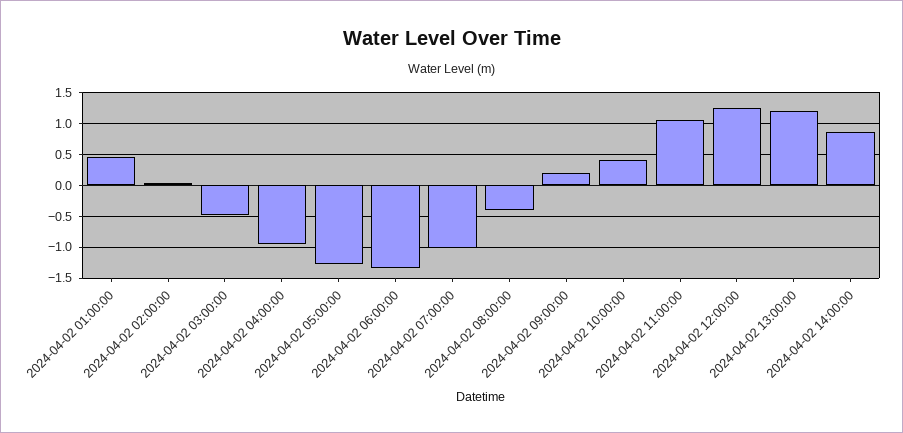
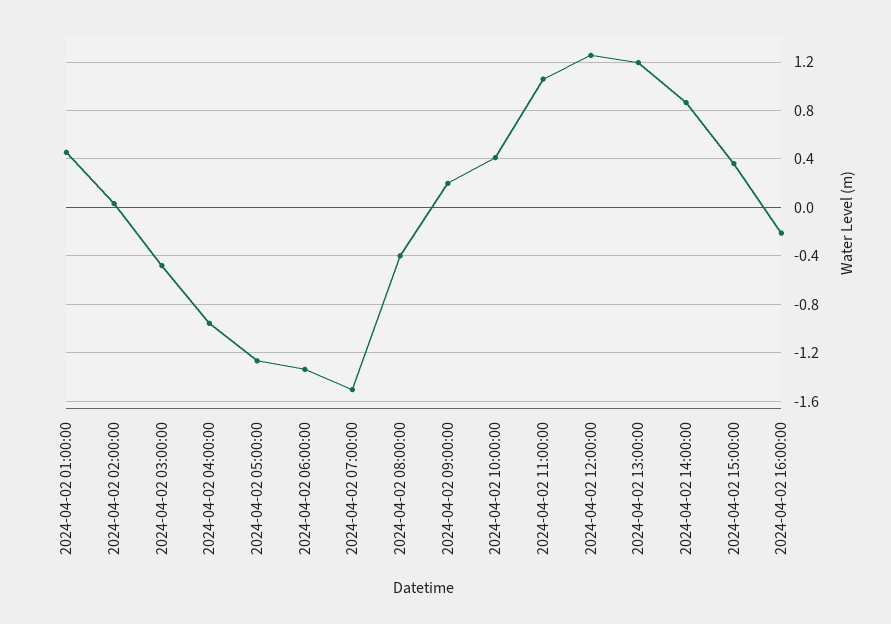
2024-04-02 07:00:00: -1 -> -1.5
2024-04-02 15:00:00: none -> 0.35
2024-04-02 16:00:00: none -> -0.2

